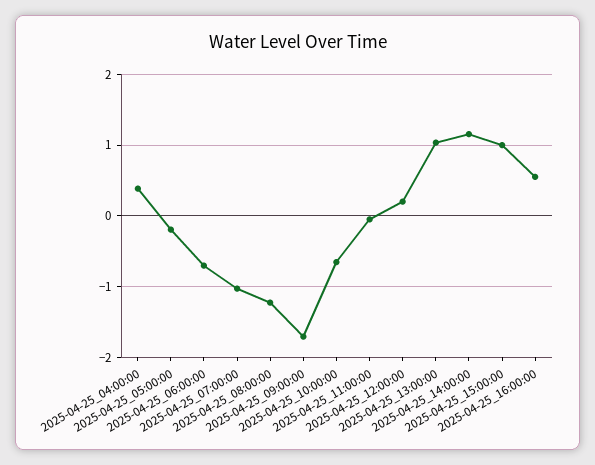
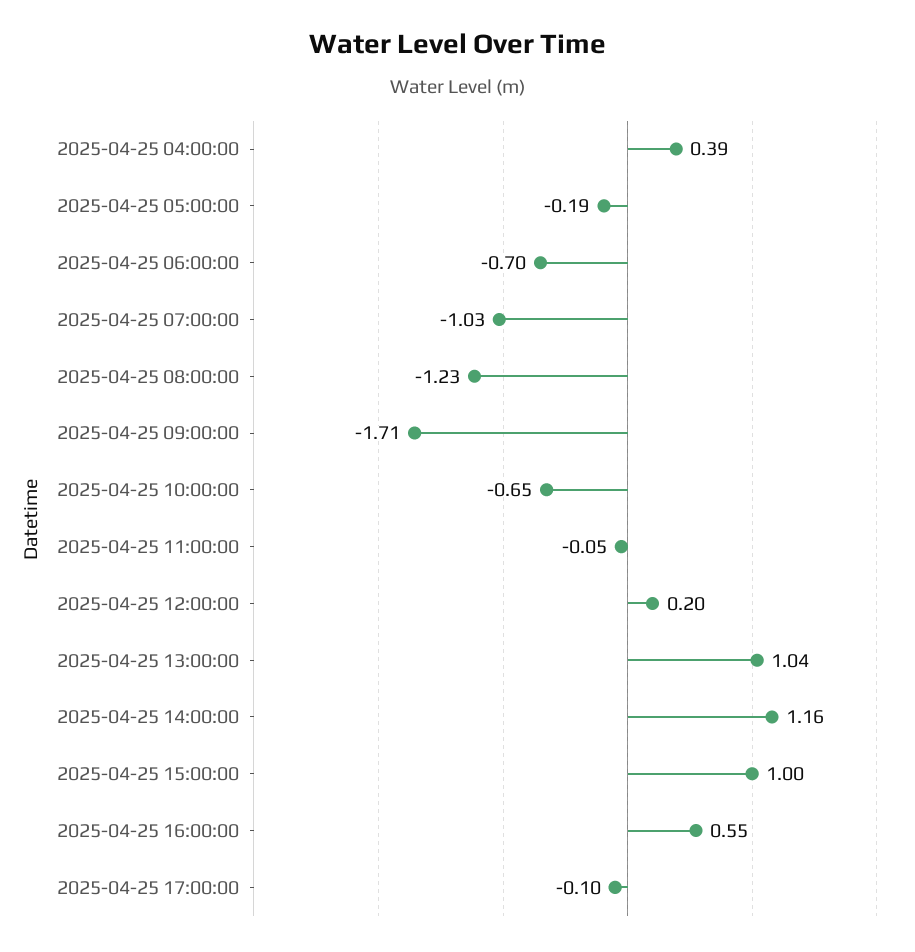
2025-04-25 17:00:00: none -> -0.1

